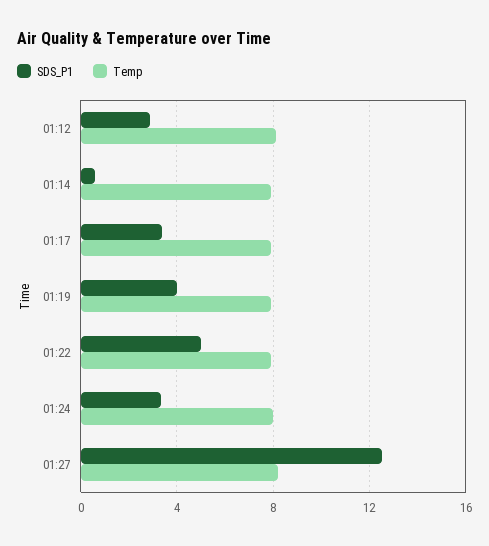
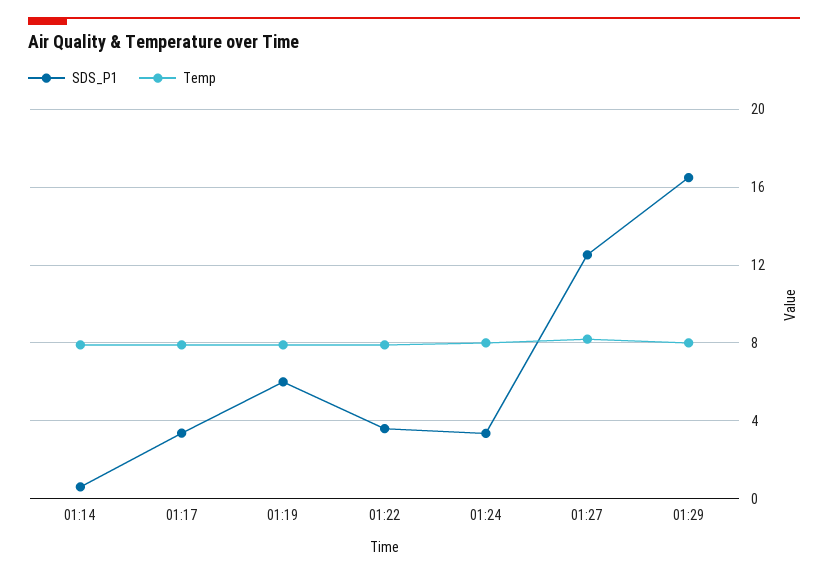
SDS_P1, 01:12: 3 -> none
Temp, 01:12: 8 -> none
SDS_P1, 01:19: 4 -> 6
SDS_P1, 01:22: 5 -> 3.5
SDS_P1, 01:29: none -> 16.5
Temp, 01:29: none -> 8

